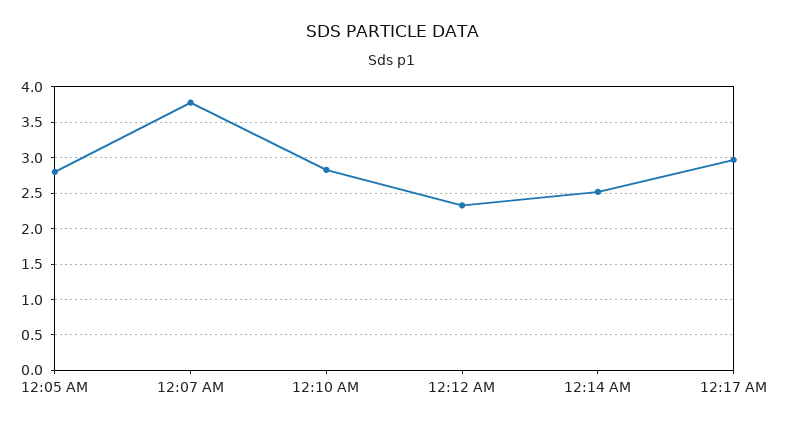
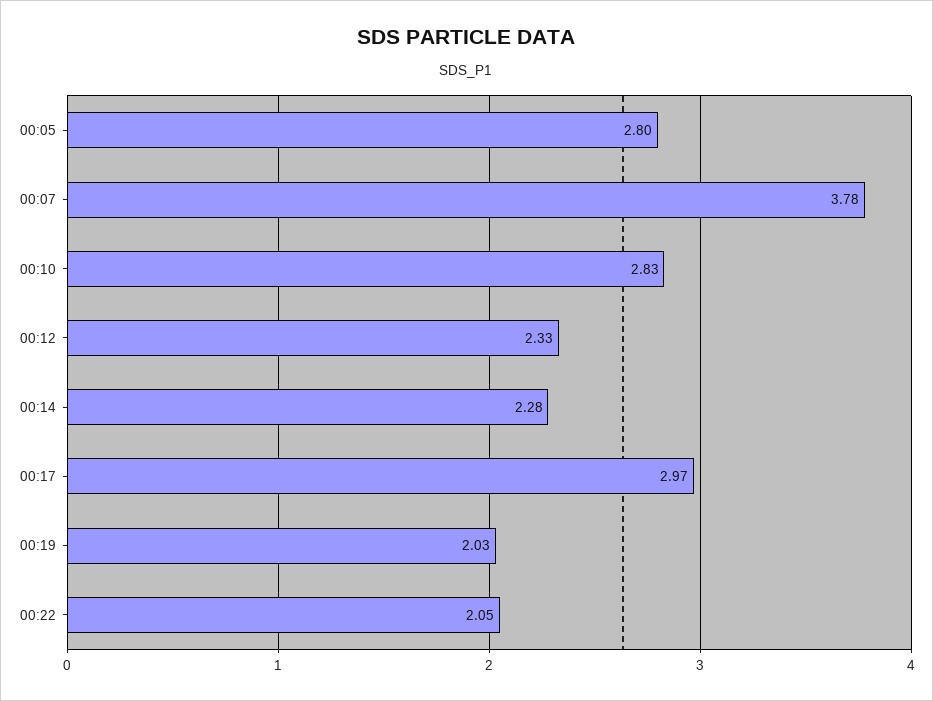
12:14 AM: 2.5 -> 2.28
00:19: none -> 2.03
00:22: none -> 2.05

